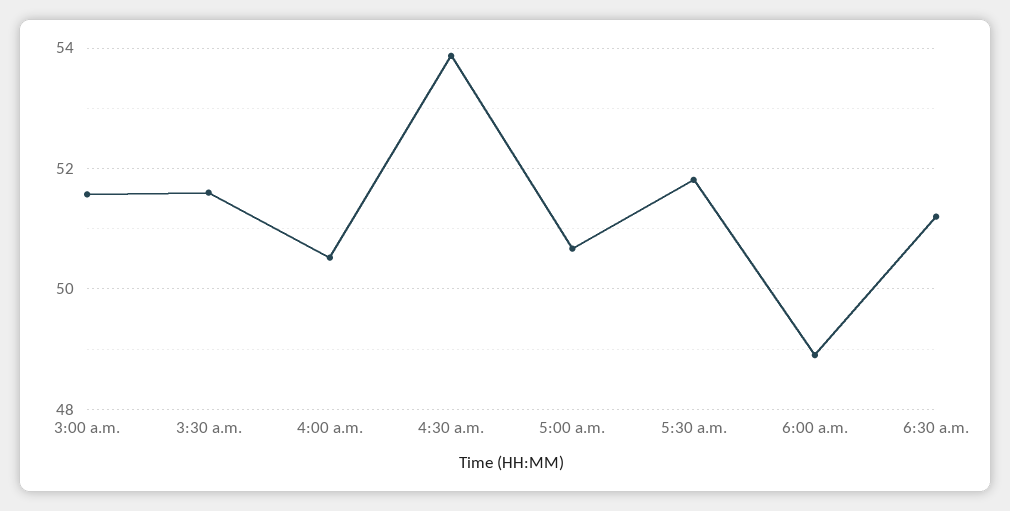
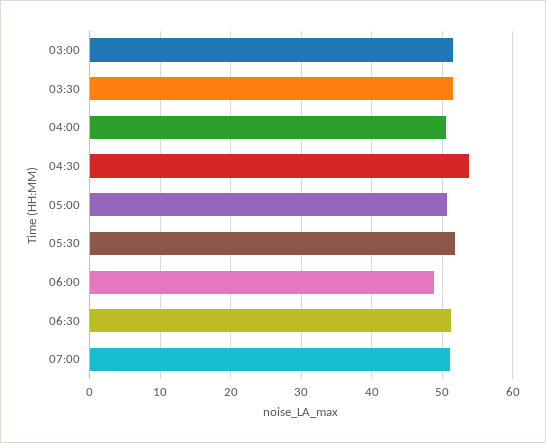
07:00: none -> 51

